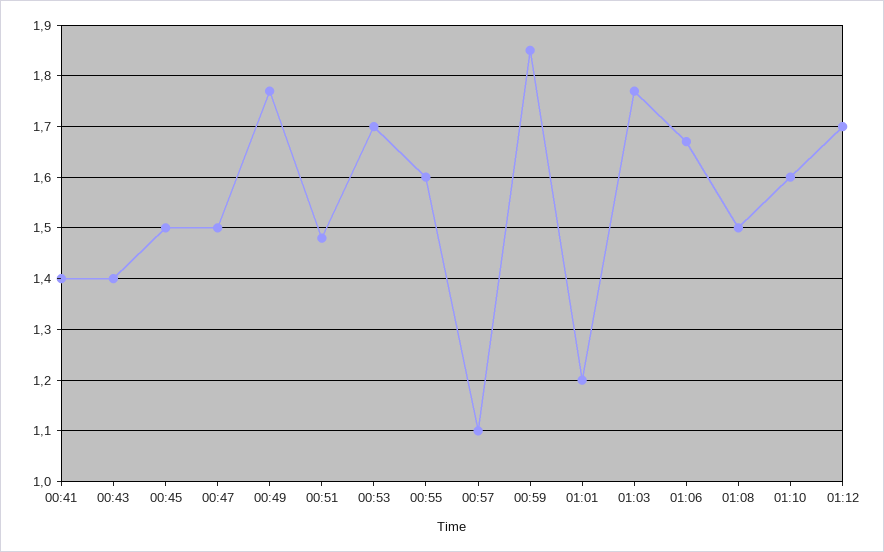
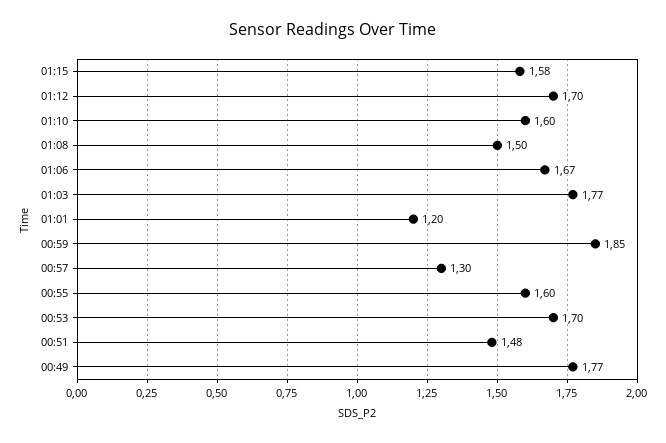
00:41: 1.4 -> none
00:43: 1.4 -> none
00:45: 1.5 -> none
00:47: 1.5 -> none
00:57: 1.1 -> 1.3
01:15: none -> 1.58

